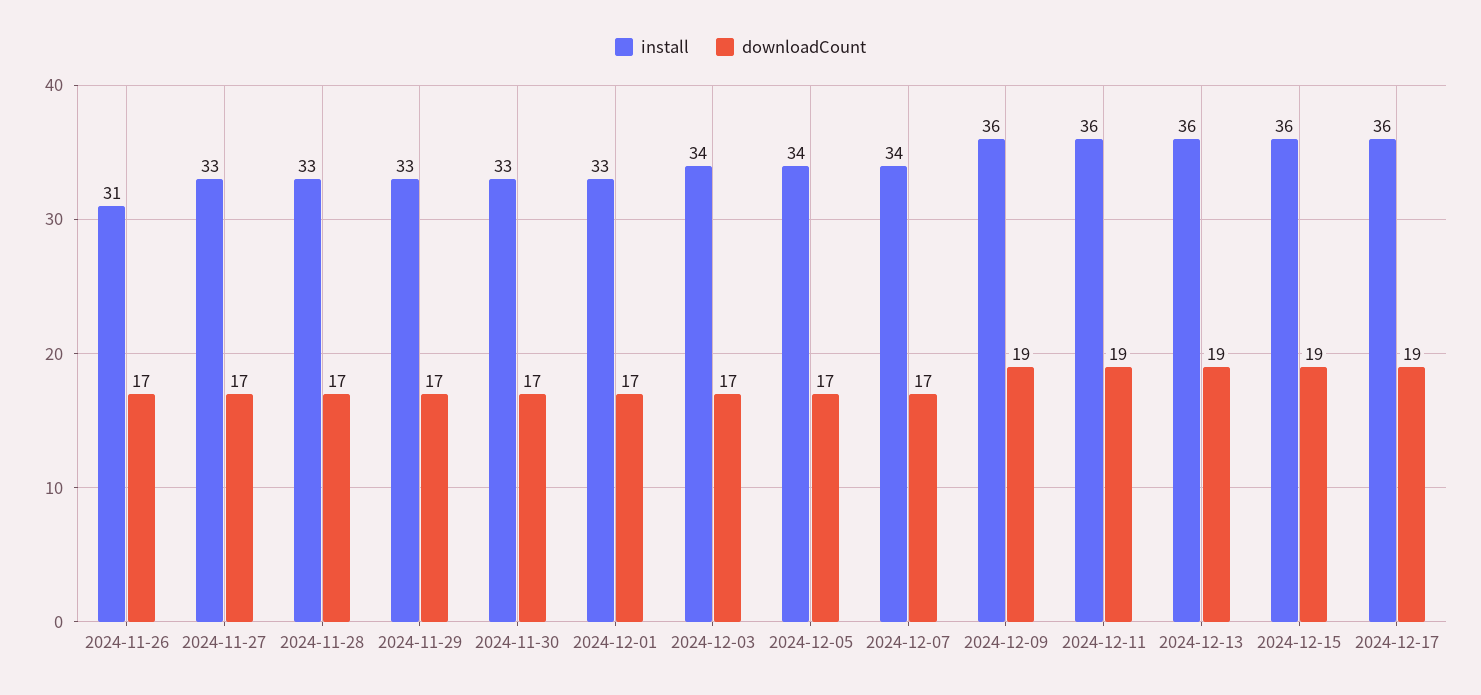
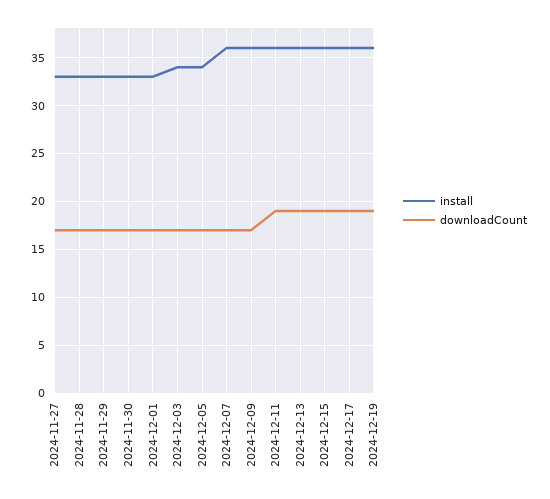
install, 2024-11-26: 31 -> none
downloadCount, 2024-11-26: 17 -> none
install, 2024-12-07: 34 -> 36
downloadCount, 2024-12-09: 19 -> 17
install, 2024-12-19: none -> 36
downloadCount, 2024-12-19: none -> 19

